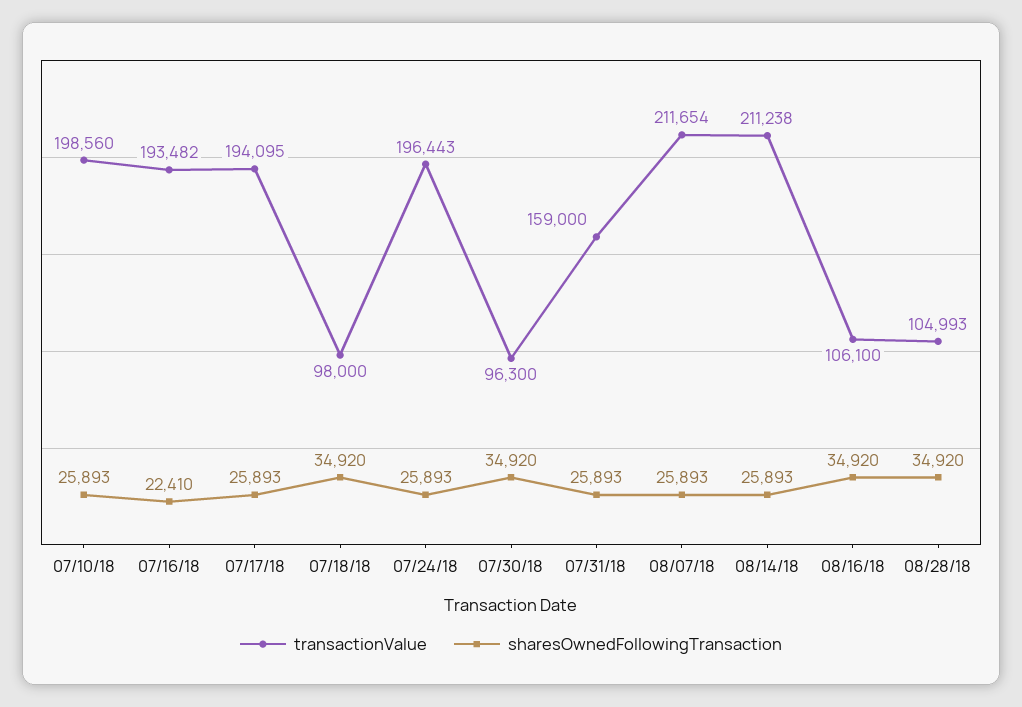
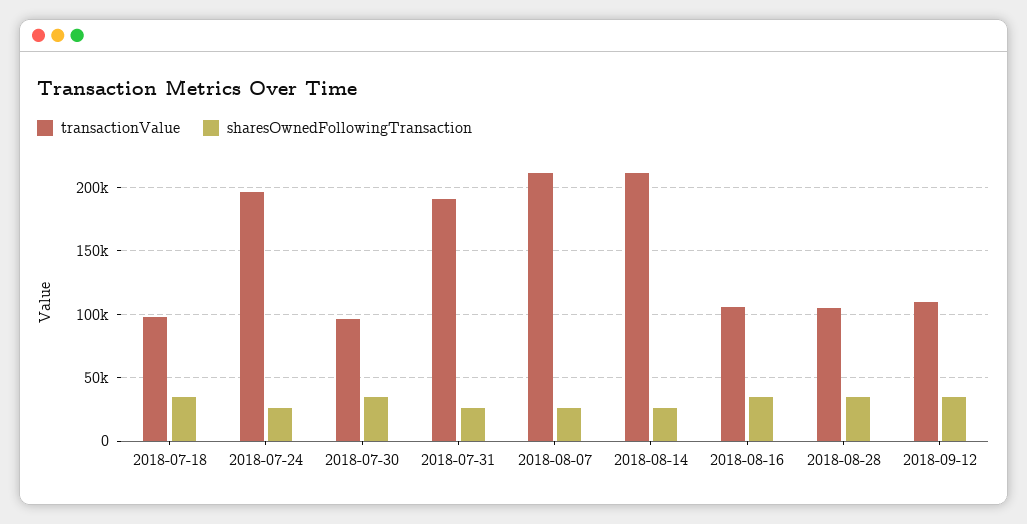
transactionValue, 07/10/18: 198560 -> none
sharesOwnedFollowingTransaction, 07/10/18: 25893 -> none
transactionValue, 07/16/18: 193482 -> none
sharesOwnedFollowingTransaction, 07/16/18: 22410 -> none
transactionValue, 07/17/18: 194095 -> none
sharesOwnedFollowingTransaction, 07/17/18: 25893 -> none
transactionValue, 07/31/18: 159000 -> 190000
transactionValue, 2018-09-12: none -> 110000
sharesOwnedFollowingTransaction, 2018-09-12: none -> 35000

